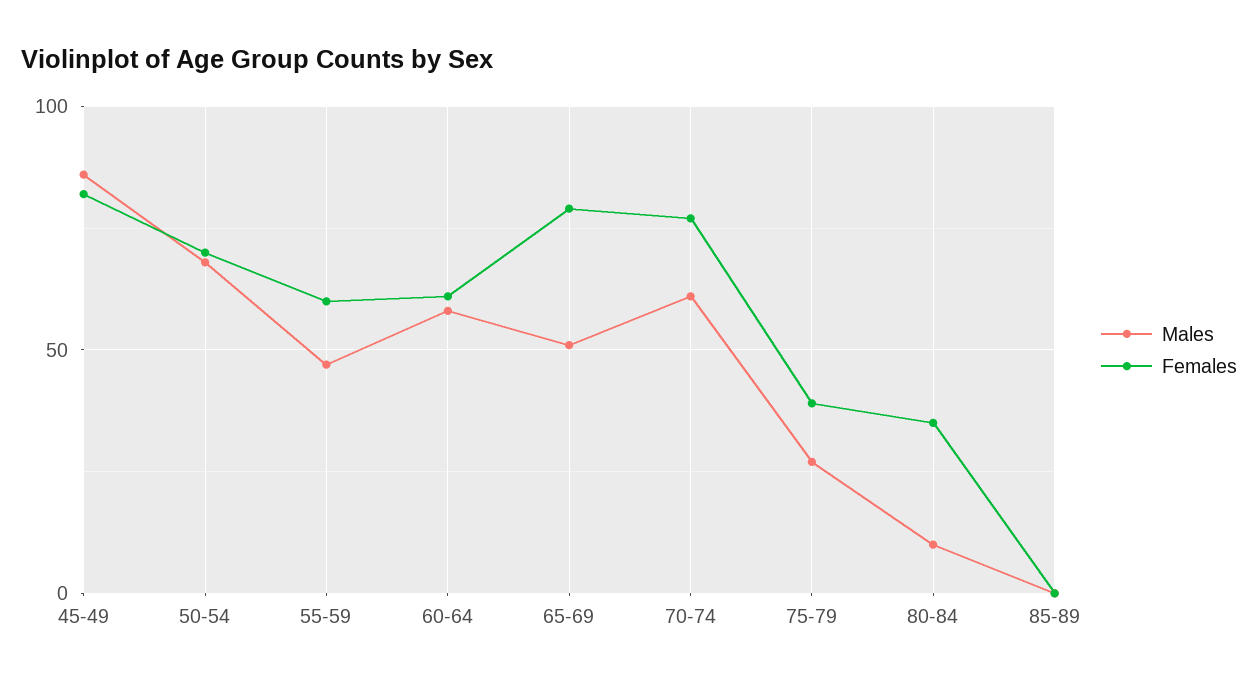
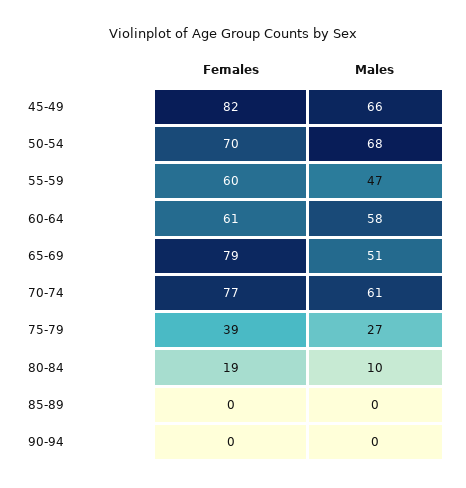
Males, 45-49: 85 -> 66
Females, 80-84: 35 -> 19
Females, 90-94: none -> 0
Males, 90-94: none -> 0

